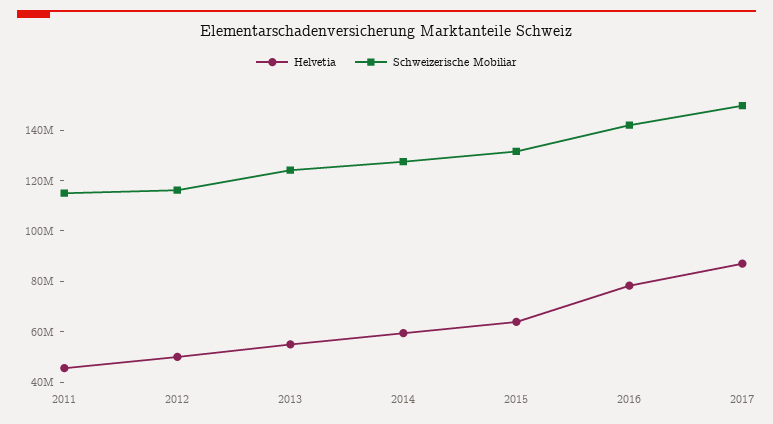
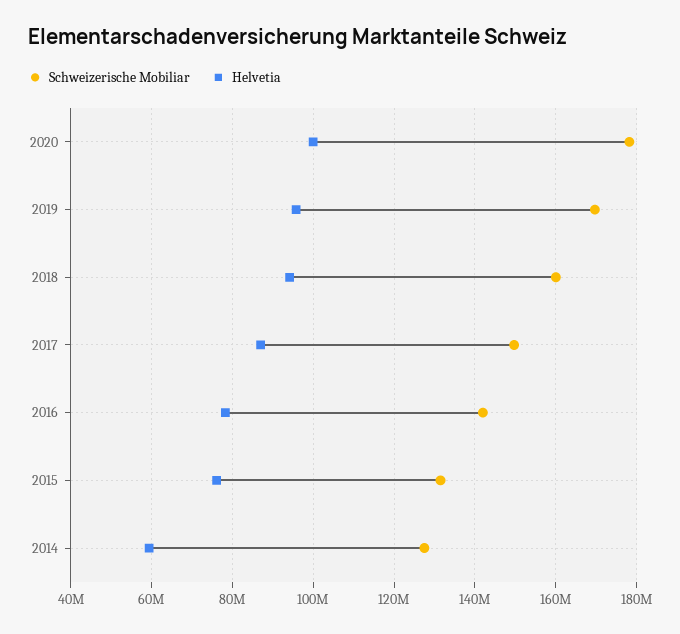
Helvetia, 2011: 45000000 -> none
Schweizerische Mobiliar, 2011: 115000000 -> none
Helvetia, 2012: 50000000 -> none
Schweizerische Mobiliar, 2012: 115000000 -> none
Helvetia, 2013: 55000000 -> none
Schweizerische Mobiliar, 2013: 125000000 -> none
Helvetia, 2015: 65000000 -> 76000000
Schweizerische Mobiliar, 2020: none -> 178000000
Helvetia, 2020: none -> 100000000
Schweizerische Mobiliar, 2019: none -> 170000000
Helvetia, 2019: none -> 96000000
Schweizerische Mobiliar, 2018: none -> 160000000
Helvetia, 2018: none -> 94000000

